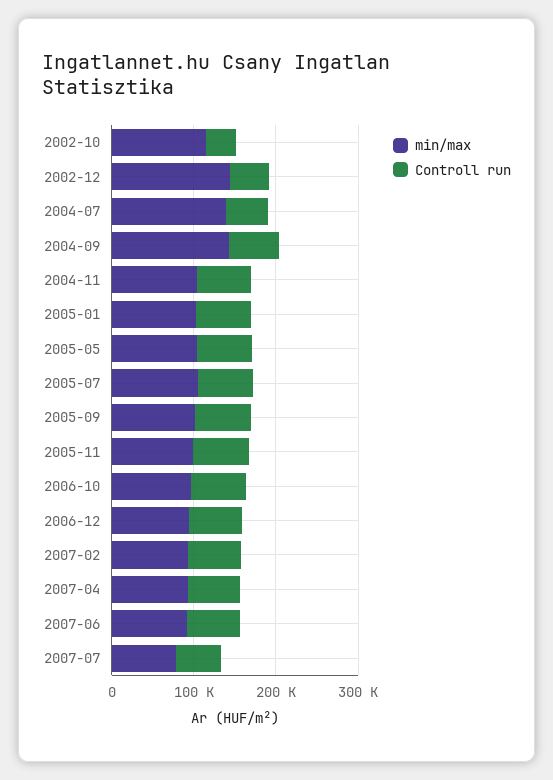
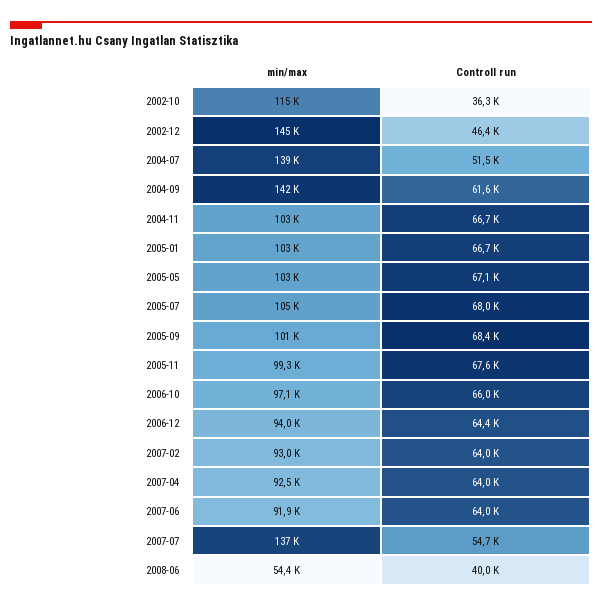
min/max, 2007-07: 80000 -> 137000
min/max, 2008-06: none -> 54400
Controll run, 2008-06: none -> 40000

